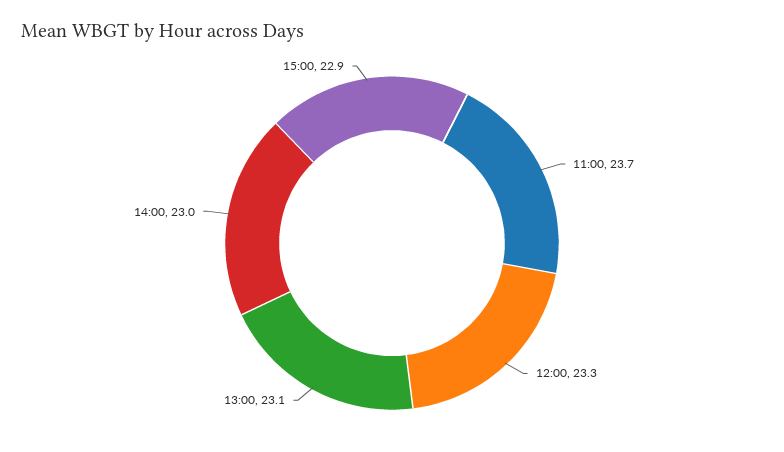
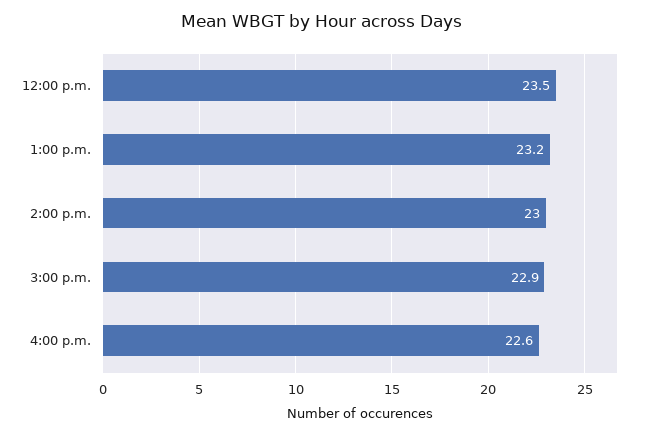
11:00: 23.7 -> none
12:00: 23.3 -> 23.5
13:00: 23.1 -> 23.2
4:00 p.m.: none -> 22.6

